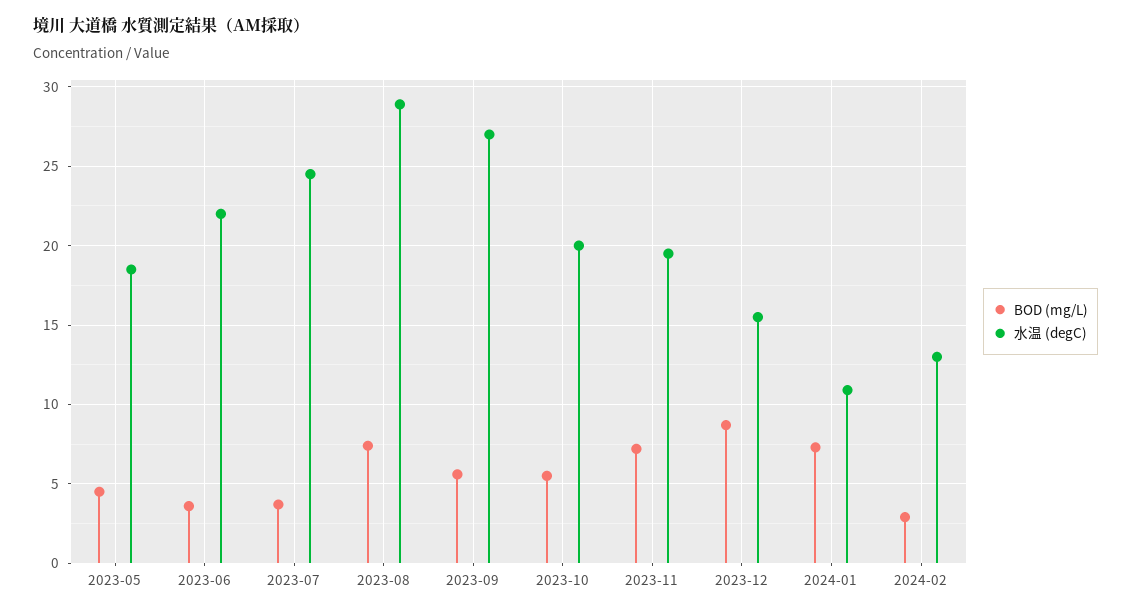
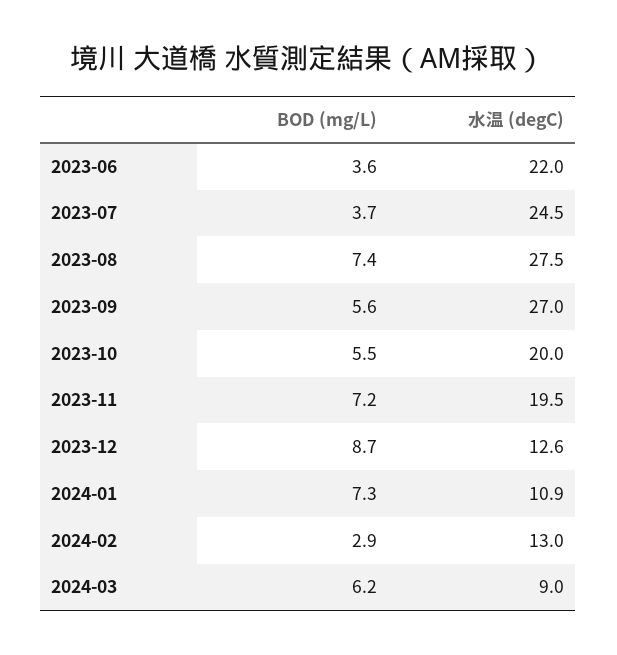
BOD (mg/L), 2023-05: 4.5 -> none
水温 (degC), 2023-05: 18.5 -> none
水温 (degC), 2023-08: 29 -> 27.5
水温 (degC), 2023-12: 15.5 -> 12.6
BOD (mg/L), 2024-03: none -> 6.2
水温 (degC), 2024-03: none -> 9

